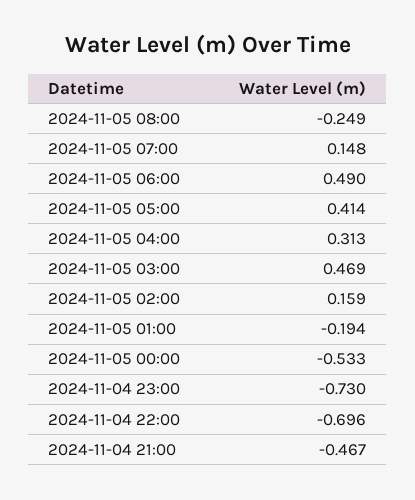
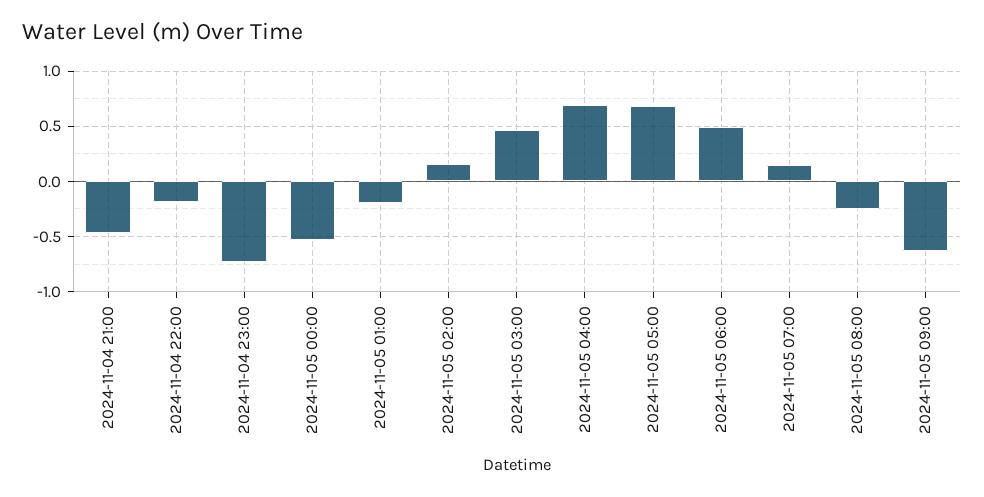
2024-11-05 05:00: 0.414 -> 0.7
2024-11-05 04:00: 0.313 -> 0.7
2024-11-04 22:00: -0.696 -> -0.2
2024-11-05 09:00: none -> -0.6

